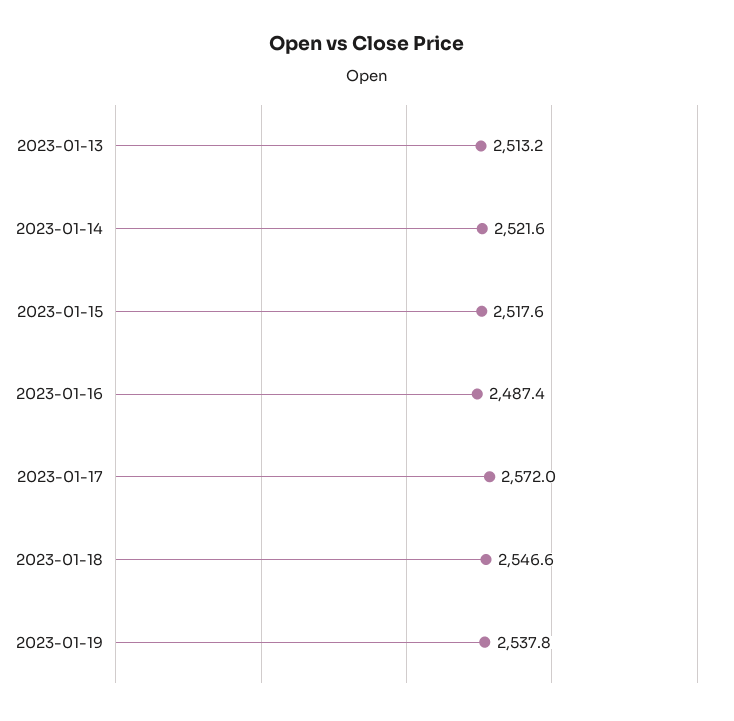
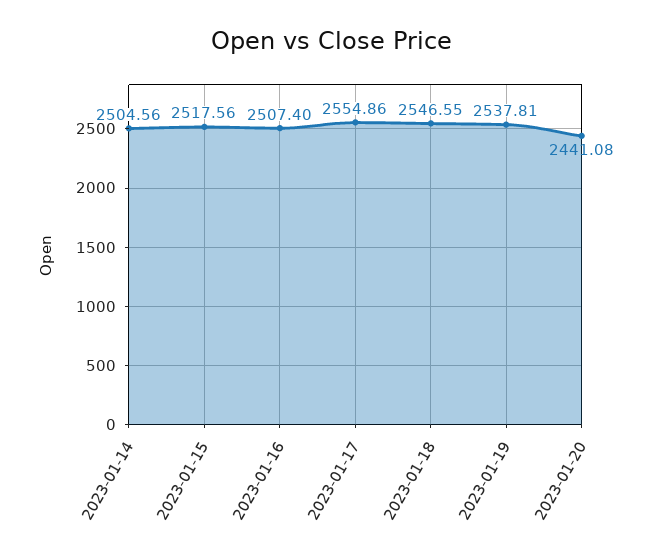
2023-01-13: 2513.2 -> none
2023-01-14: 2521.6 -> 2504.56
2023-01-16: 2487.4 -> 2507.4
2023-01-17: 2572 -> 2554.86
2023-01-20: none -> 2441.08

